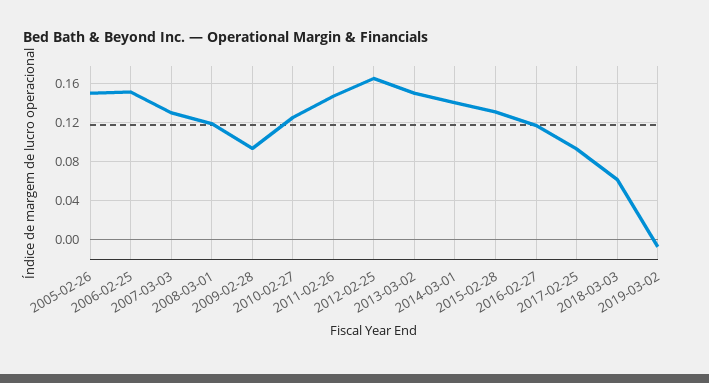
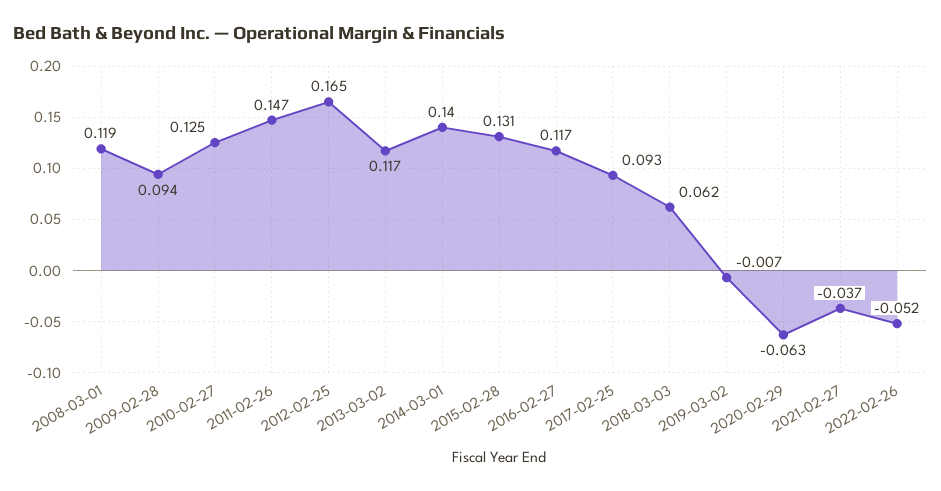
2005-02-26: 0.15 -> none
2006-02-25: 0.15 -> none
2007-03-03: 0.13 -> none
2013-03-02: 0.15 -> 0.117
2020-02-29: none -> -0.063
2021-02-27: none -> -0.037
2022-02-26: none -> -0.052

